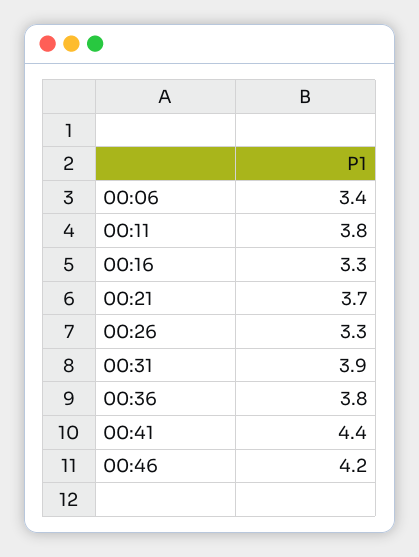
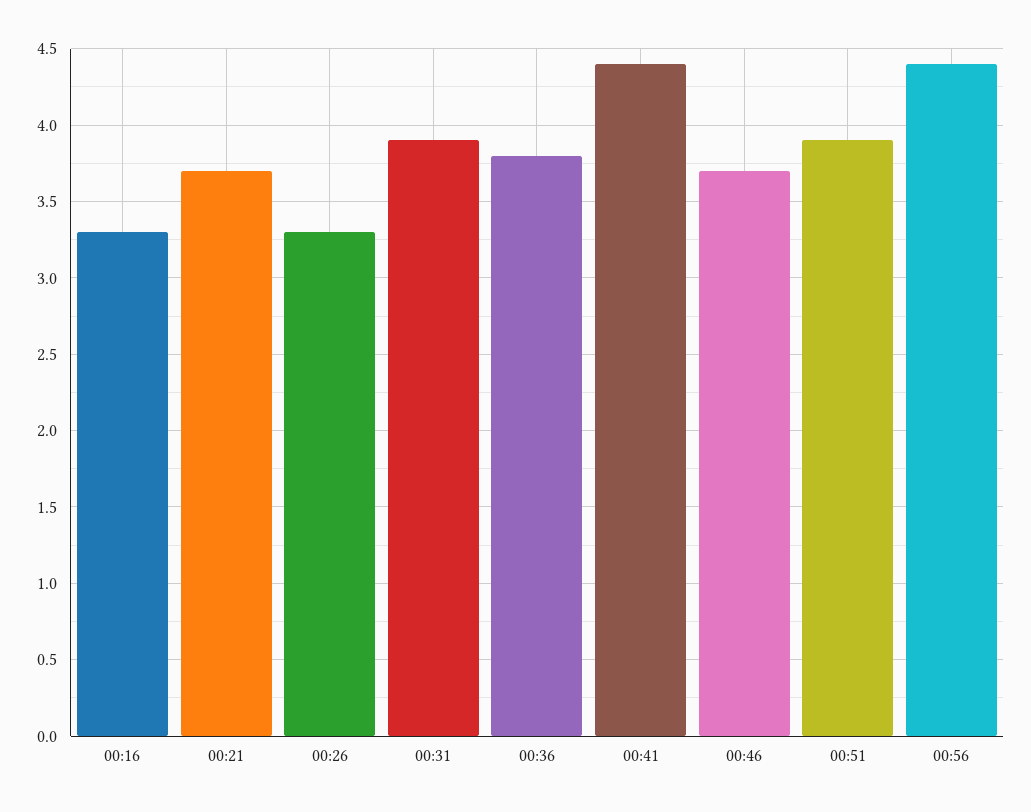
00:06: 3.4 -> none
00:11: 3.8 -> none
00:46: 4.2 -> 3.7
00:51: none -> 3.9
00:56: none -> 4.4

